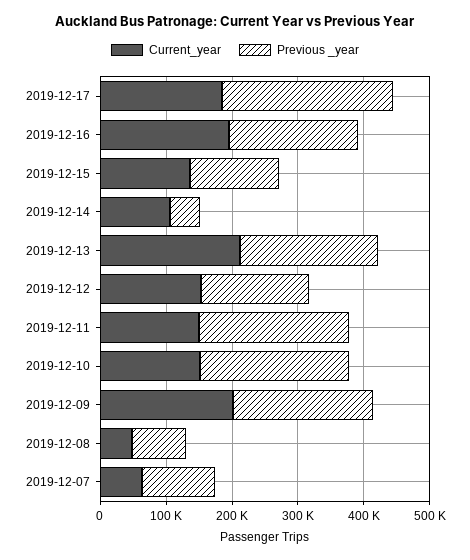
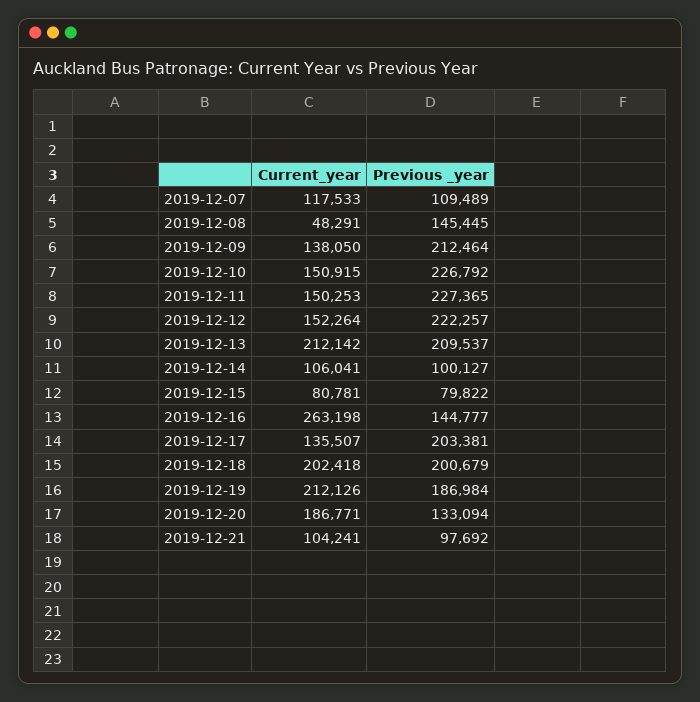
Current_year, 2019-12-17: 180000 -> 135507
Previous _year, 2019-12-17: 260000 -> 203381
Current_year, 2019-12-16: 200000 -> 263198
Previous _year, 2019-12-16: 200000 -> 144777
Current_year, 2019-12-15: 140000 -> 80781
Previous _year, 2019-12-15: 140000 -> 79822
Previous _year, 2019-12-14: 40000 -> 100127
Previous _year, 2019-12-12: 160000 -> 222257
Current_year, 2019-12-09: 200000 -> 138050
Previous _year, 2019-12-08: 80000 -> 145445
Current_year, 2019-12-07: 60000 -> 117533
Current_year, 2019-12-18: none -> 202418
Previous _year, 2019-12-18: none -> 200679
Current_year, 2019-12-19: none -> 212126
Previous _year, 2019-12-19: none -> 186984
Current_year, 2019-12-20: none -> 186771
Previous _year, 2019-12-20: none -> 133094
Current_year, 2019-12-21: none -> 104241
Previous _year, 2019-12-21: none -> 97692

